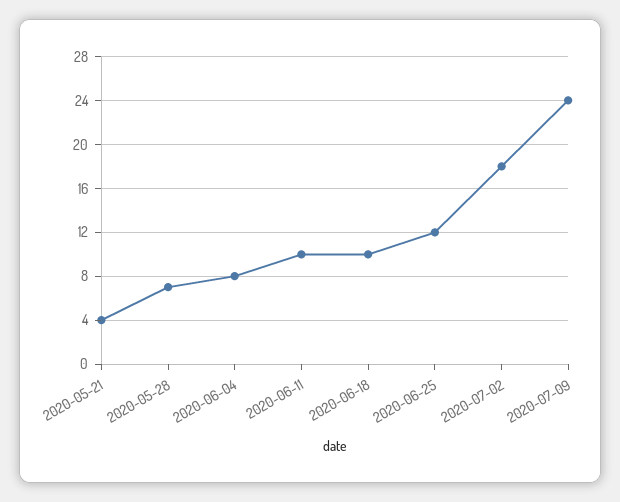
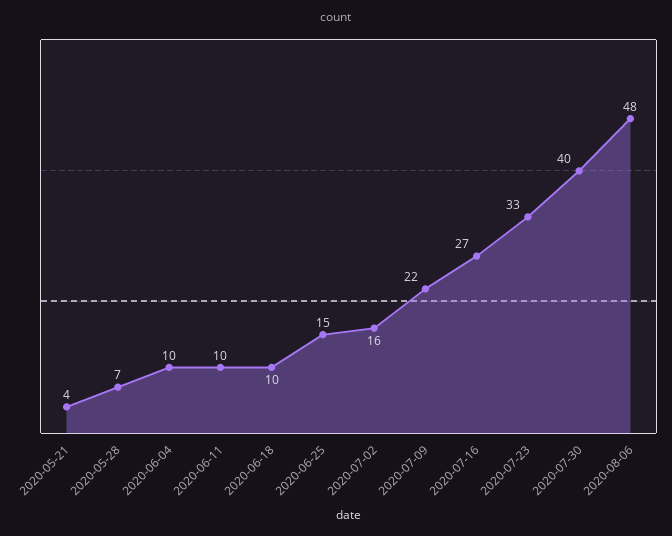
2020-06-04: 8 -> 10
2020-06-25: 12 -> 15
2020-07-02: 18 -> 16
2020-07-09: 24 -> 22
2020-07-16: none -> 27
2020-07-23: none -> 33
2020-07-30: none -> 40
2020-08-06: none -> 48

